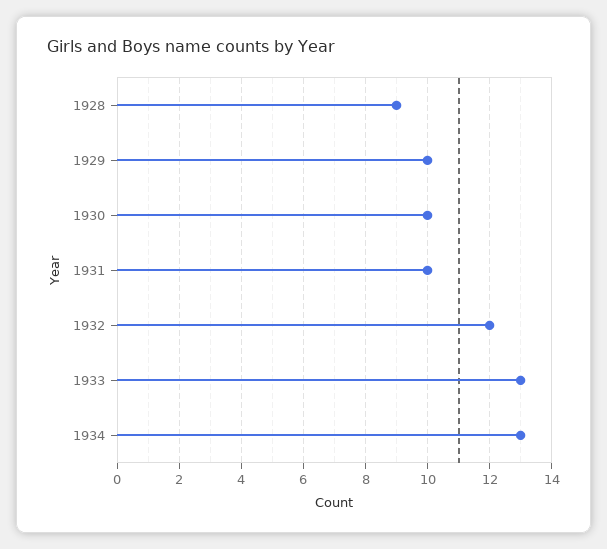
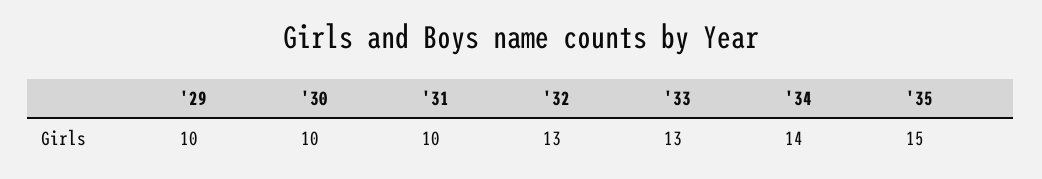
1928: 9 -> none
1932: 12 -> 13
1934: 13 -> 14
'35: none -> 15

